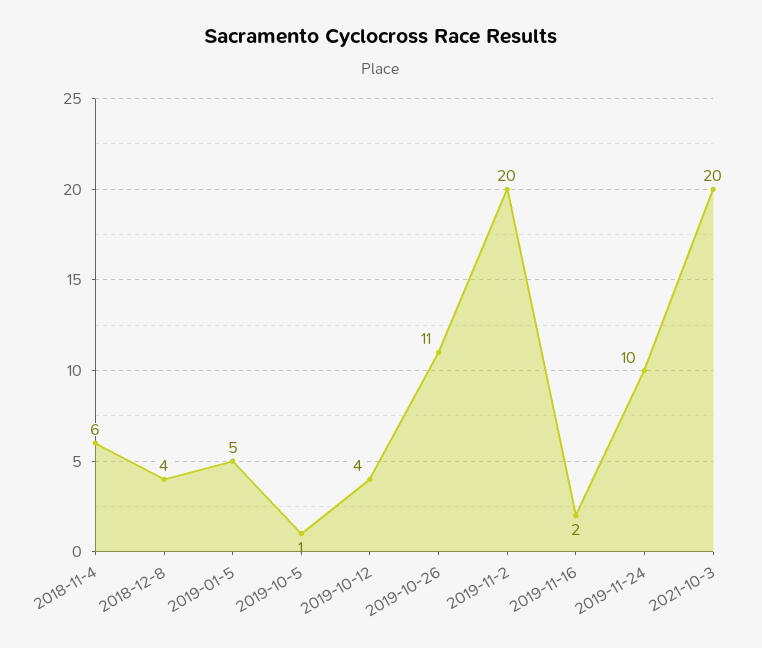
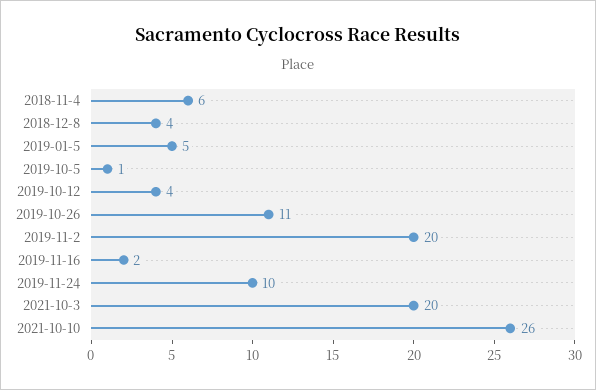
2021-10-10: none -> 26

